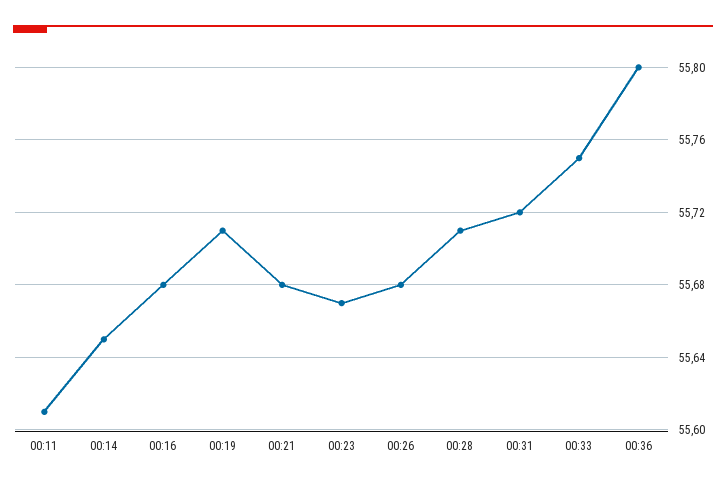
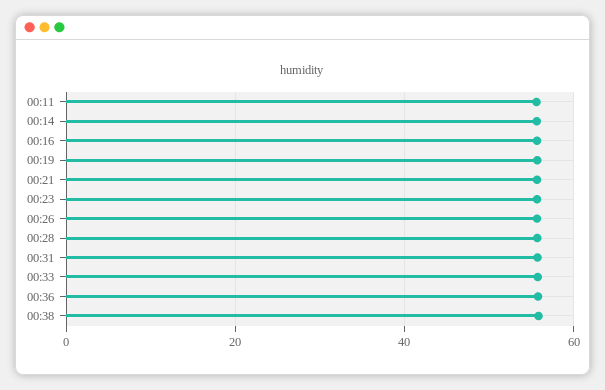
00:38: none -> 56

